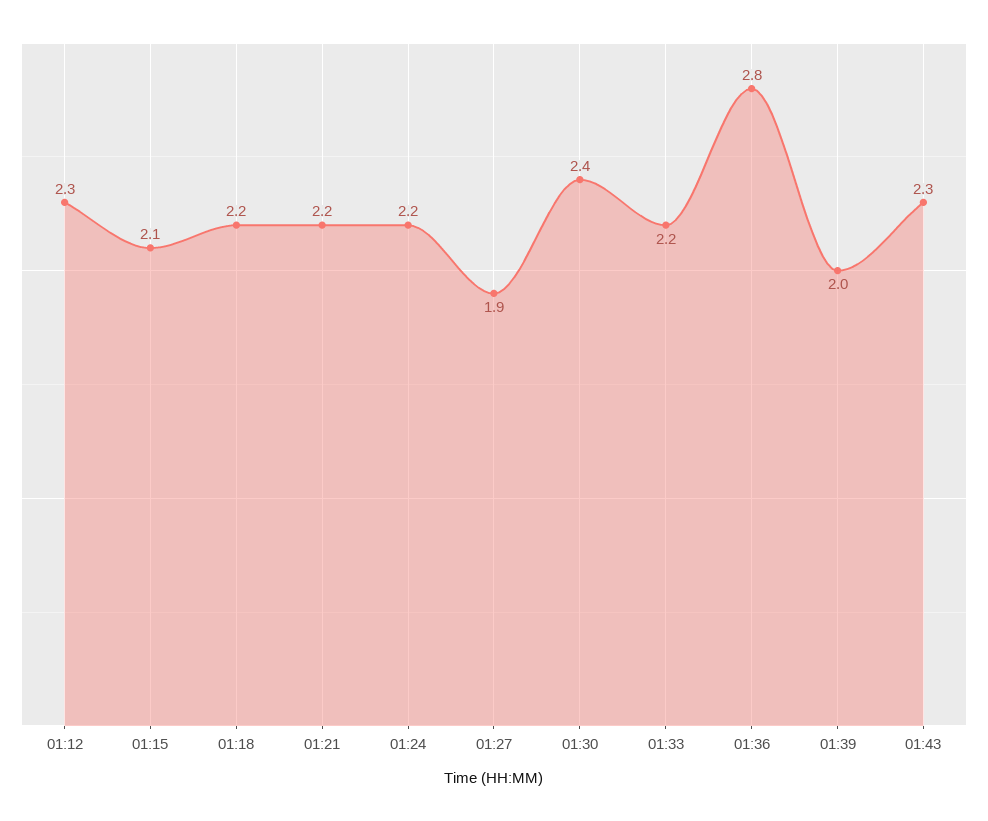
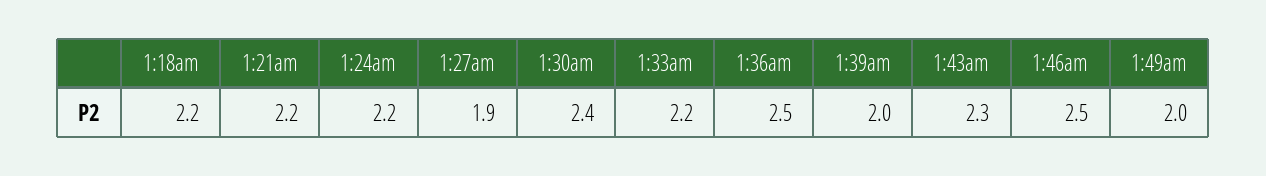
01:12: 2.3 -> none
01:15: 2.1 -> none
01:36: 2.8 -> 2.5
1:46am: none -> 2.5
1:49am: none -> 2

